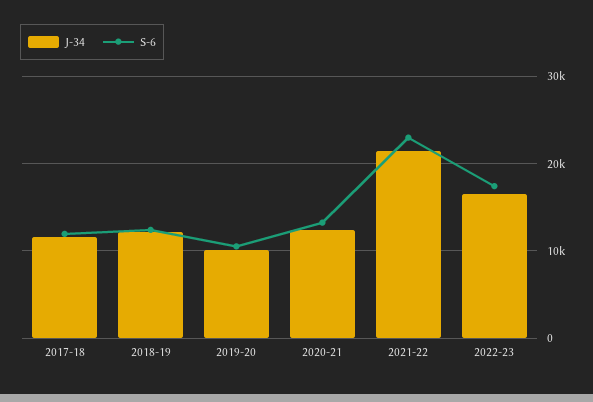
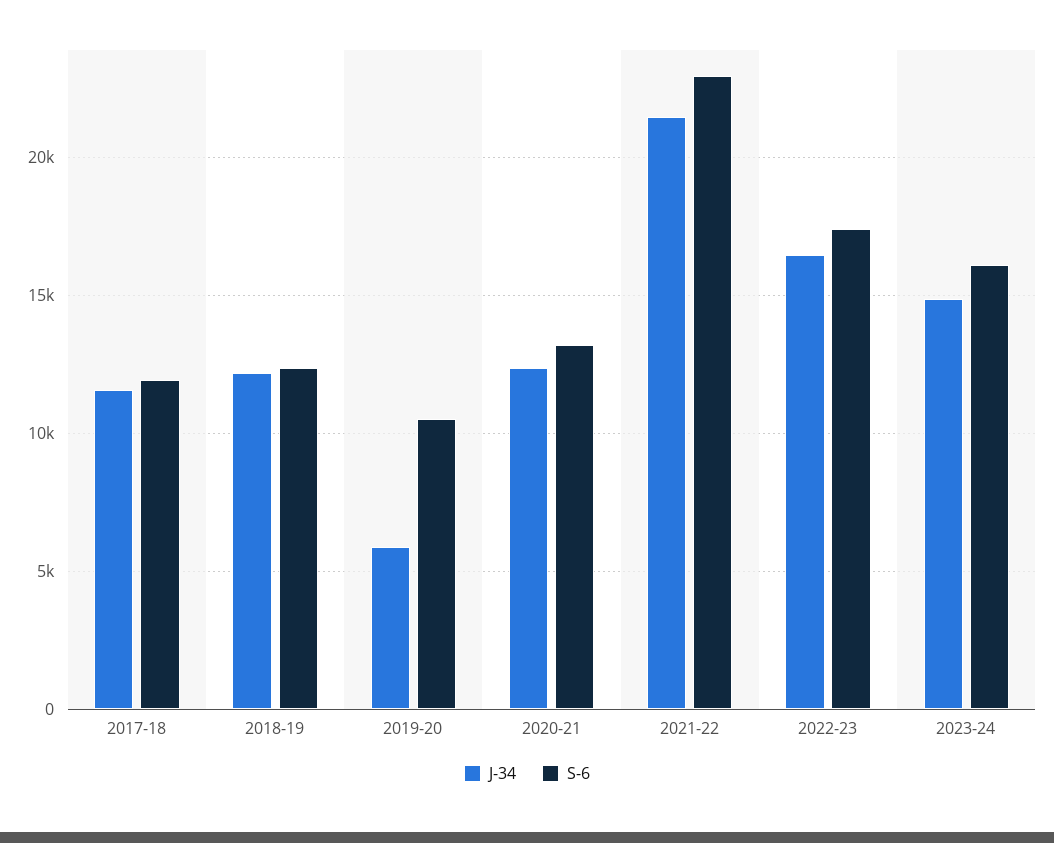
J-34, 2019-20: 10000 -> 6000
J-34, 2023-24: none -> 15000
S-6, 2023-24: none -> 16000

